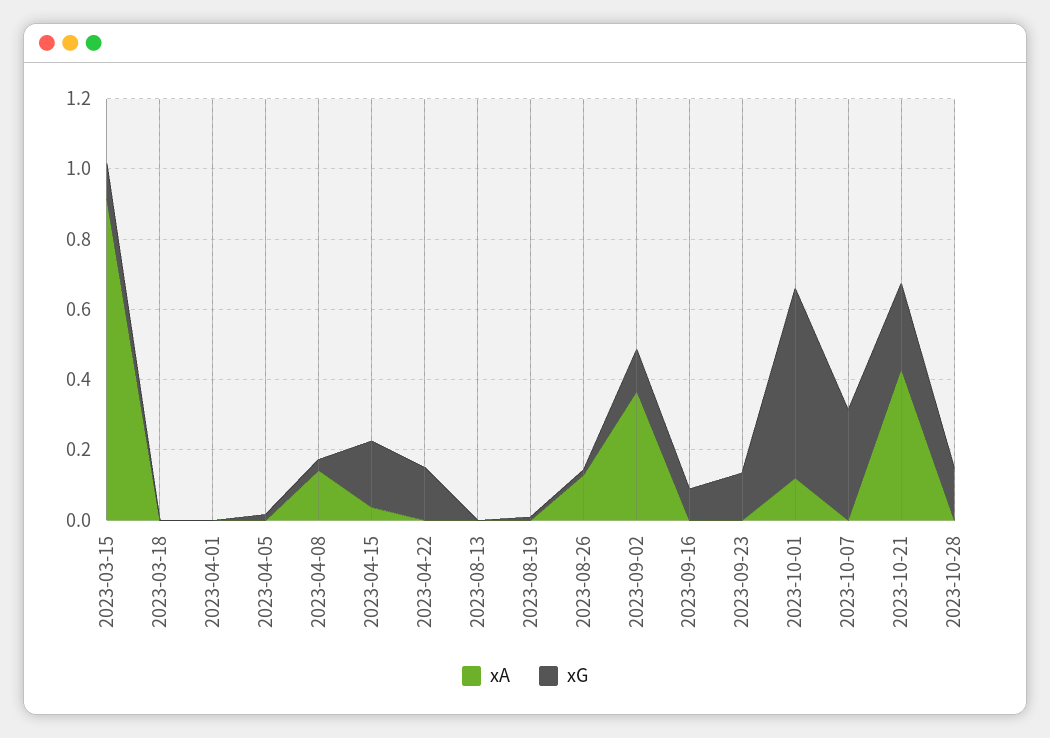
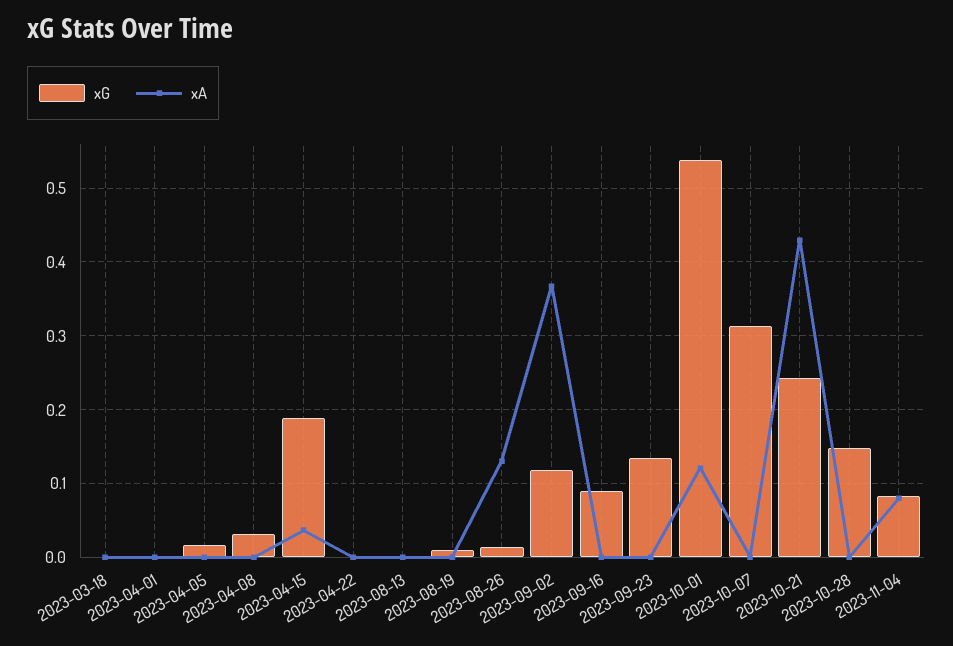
xA, 2023-03-15: 0.9 -> none
xG, 2023-03-15: 0.1 -> none
xA, 2023-04-08: 0.15 -> 0
xG, 2023-04-22: 0.15 -> 0
xG, 2023-11-04: none -> 0.08
xA, 2023-11-04: none -> 0.08

